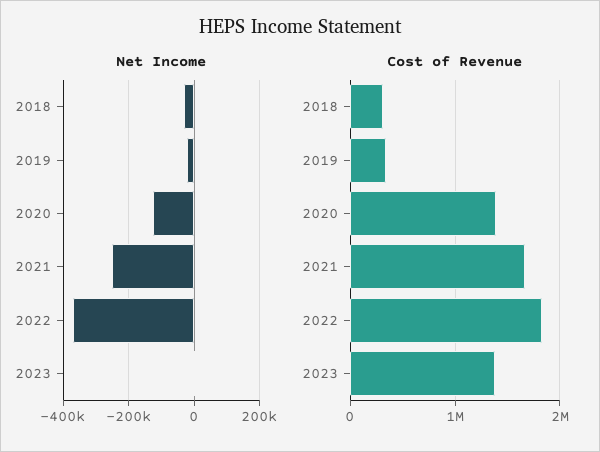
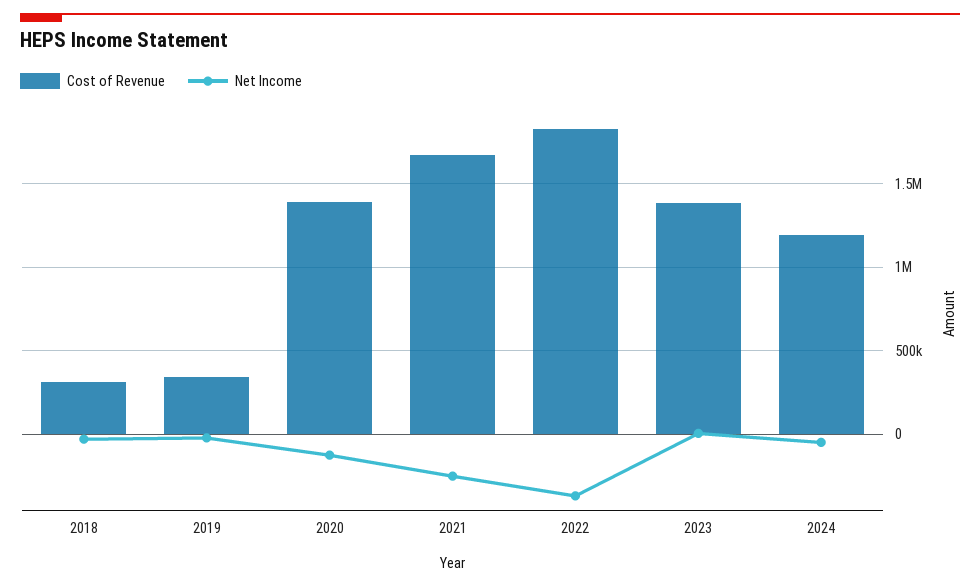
Cost of Revenue, 2024: none -> 1200000
Net Income, 2024: none -> -50000

